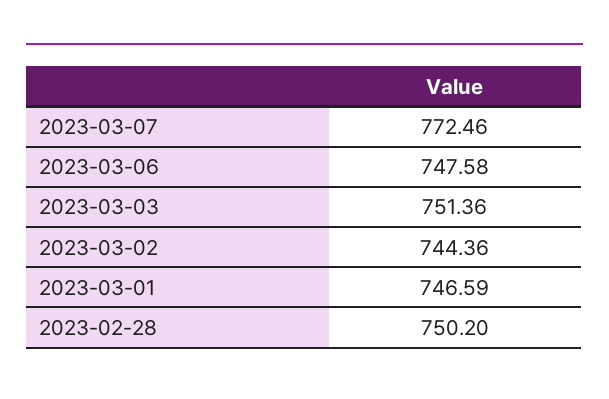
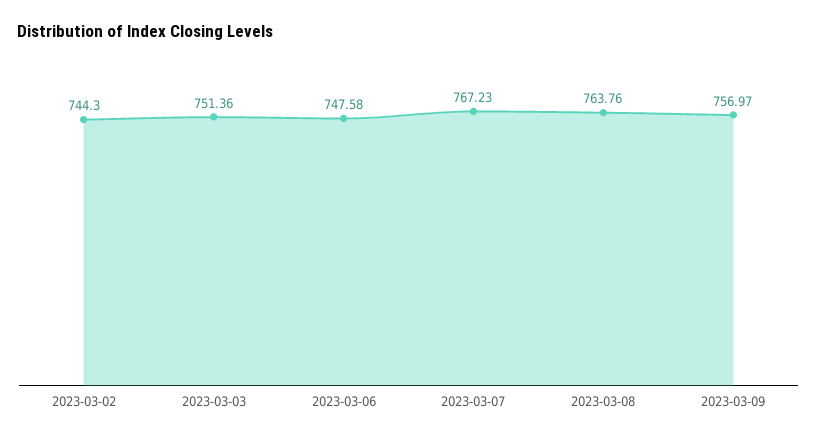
2023-03-07: 772.46 -> 767.23
2023-03-02: 744.36 -> 744.3
2023-03-01: 746.59 -> none
2023-02-28: 750.2 -> none
2023-03-08: none -> 763.76
2023-03-09: none -> 756.97

